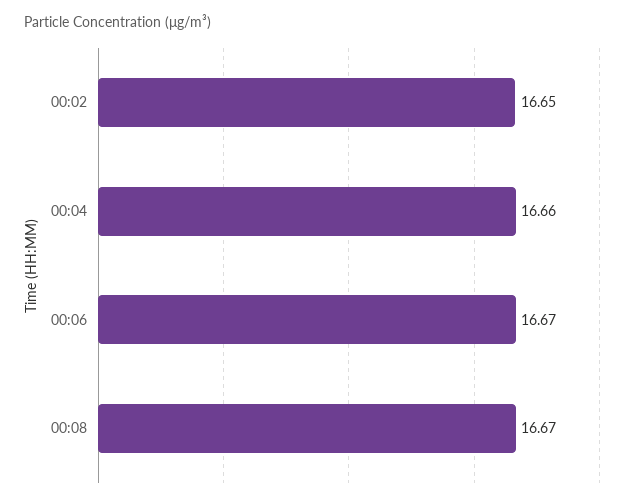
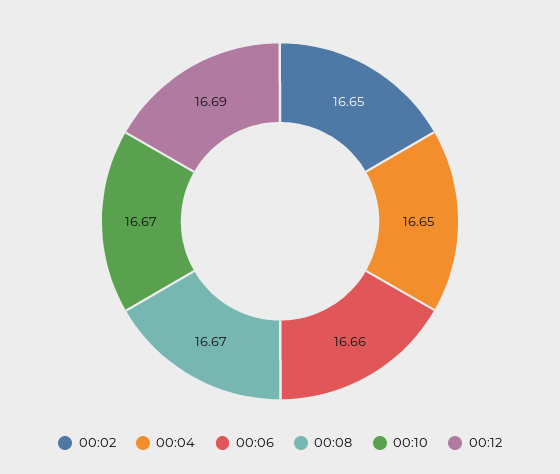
00:04: 16.66 -> 16.65
00:06: 16.67 -> 16.66
00:10: none -> 16.67
00:12: none -> 16.69

